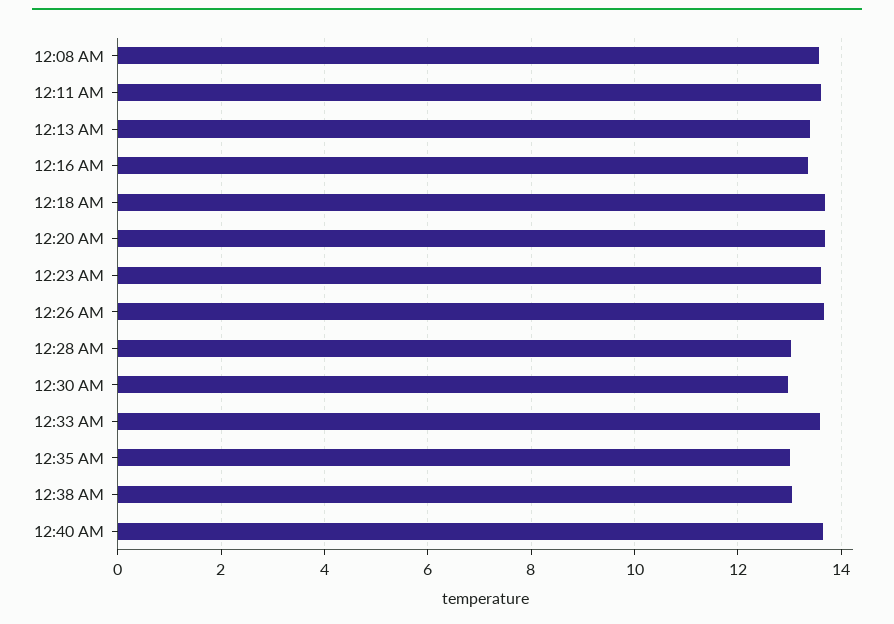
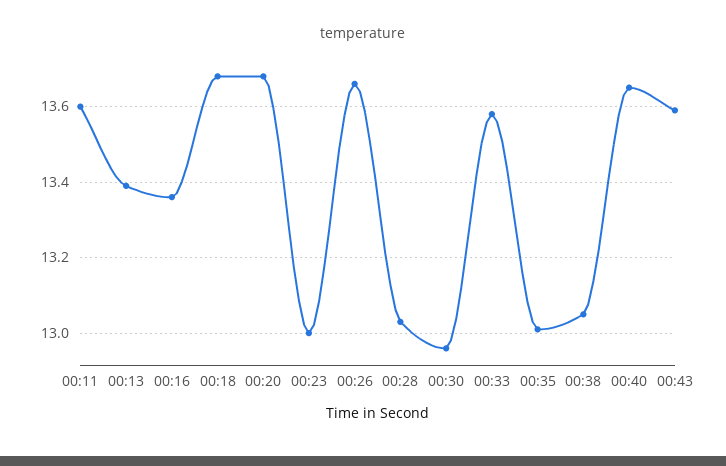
12:08 AM: 13.6 -> none
12:23 AM: 13.6 -> 13
00:43: none -> 13.6

